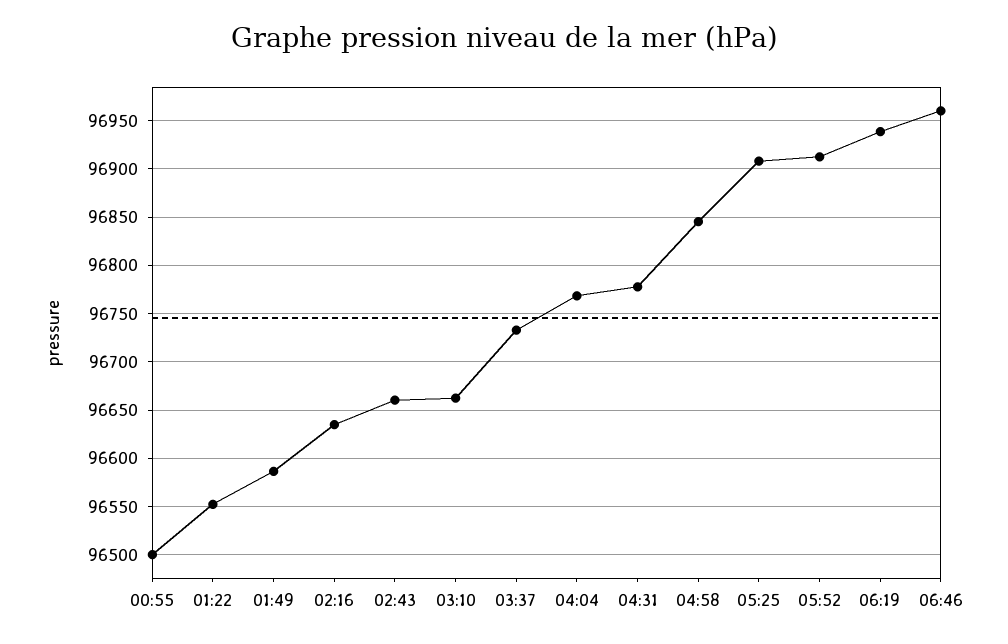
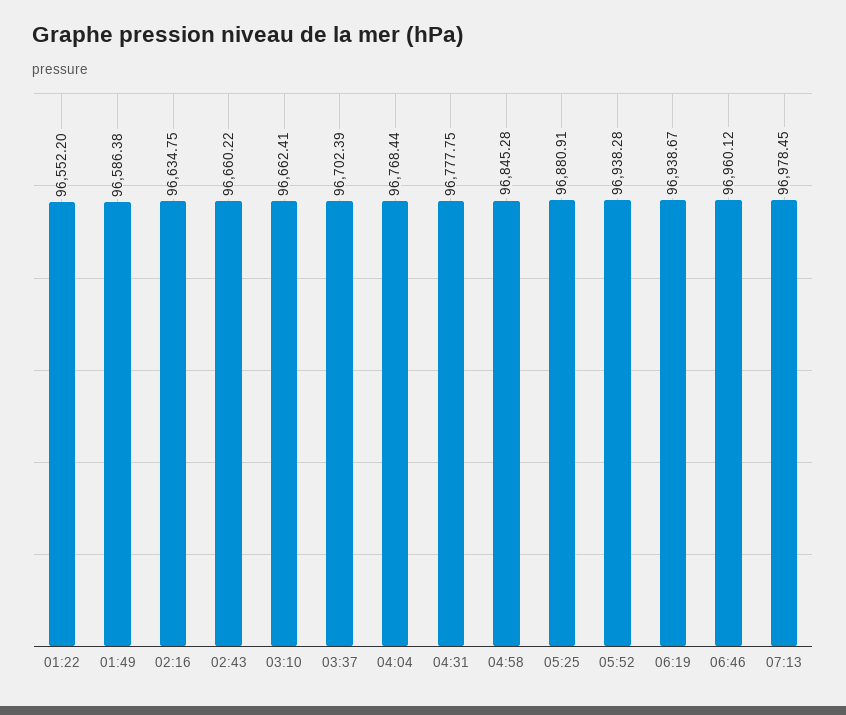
00:55: 96500 -> none
03:37: 96730 -> 96702.39
05:25: 96910 -> 96880.91
05:52: 96910 -> 96938.28
07:13: none -> 96978.45

